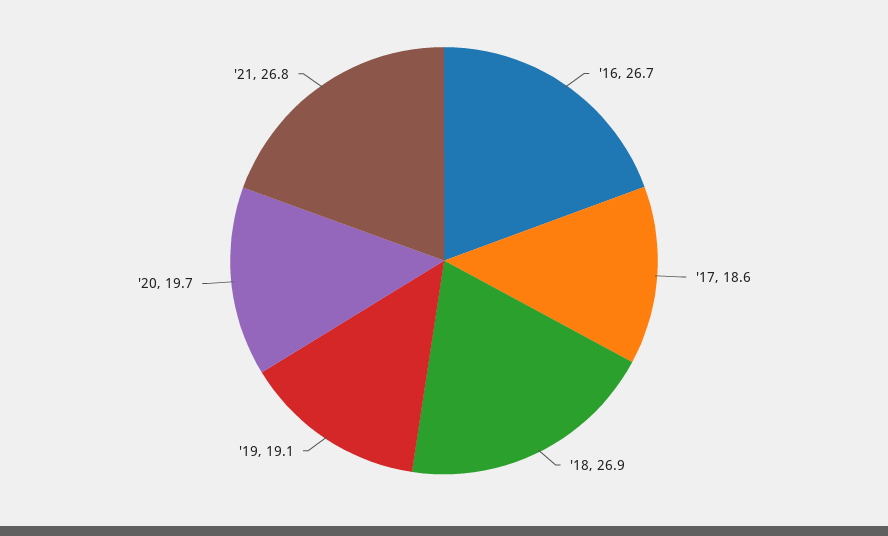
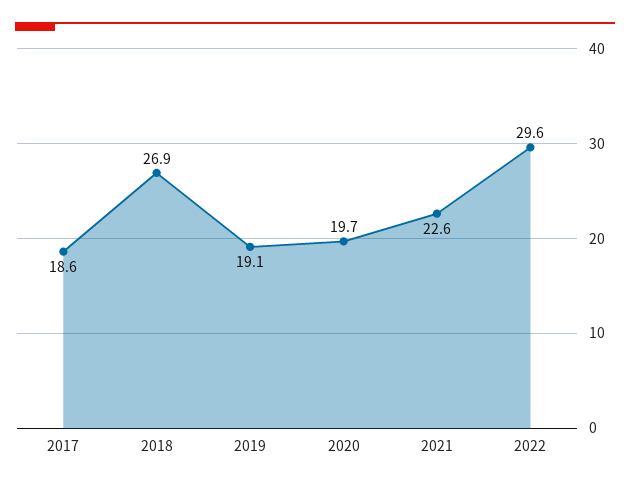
'16: 26.7 -> none
'21: 26.8 -> 22.6
2022: none -> 29.6

